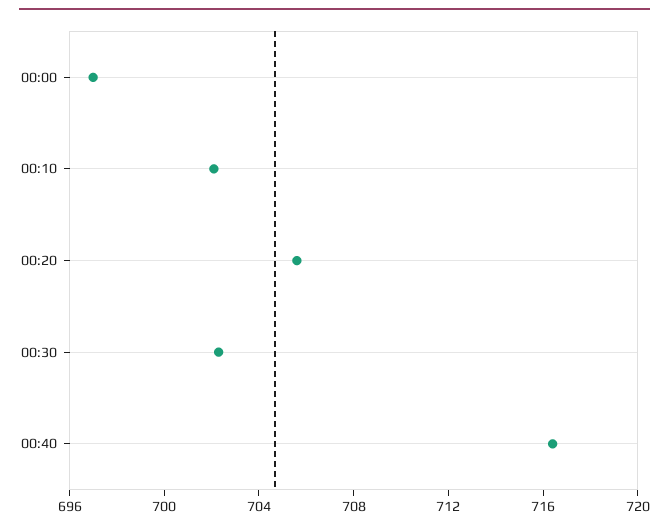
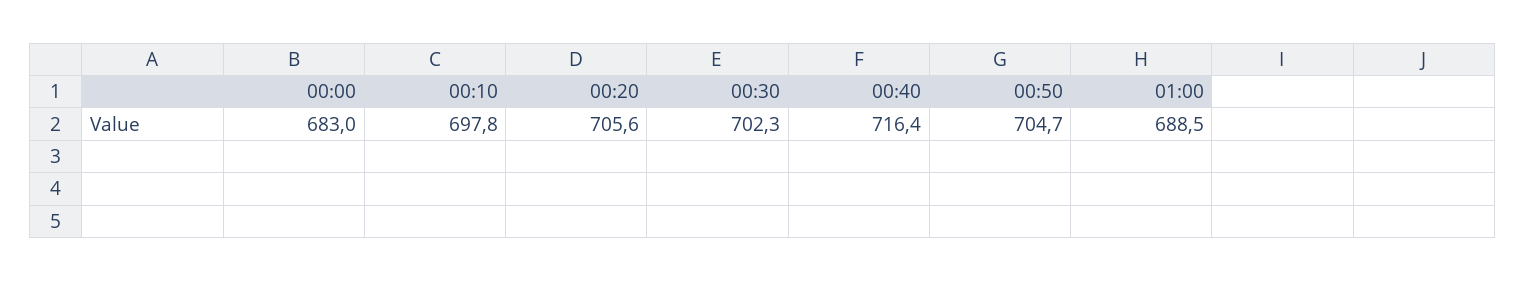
00:00: 697 -> 683
00:10: 702 -> 697.8
00:50: none -> 704.7
01:00: none -> 688.5

